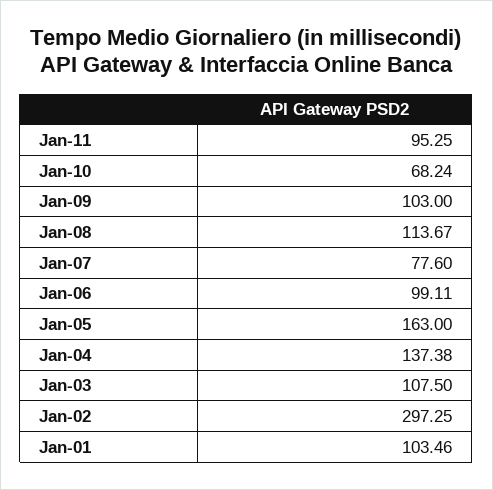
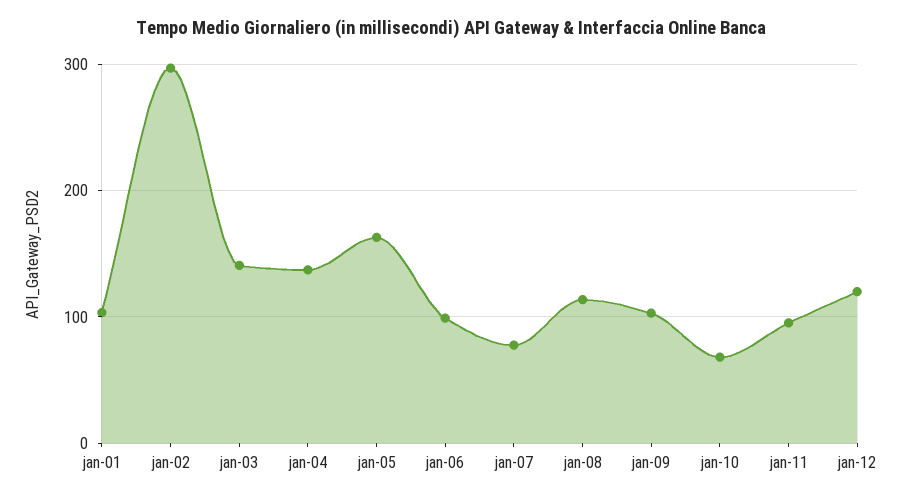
Jan-03: 107.5 -> 140
jan-12: none -> 120

